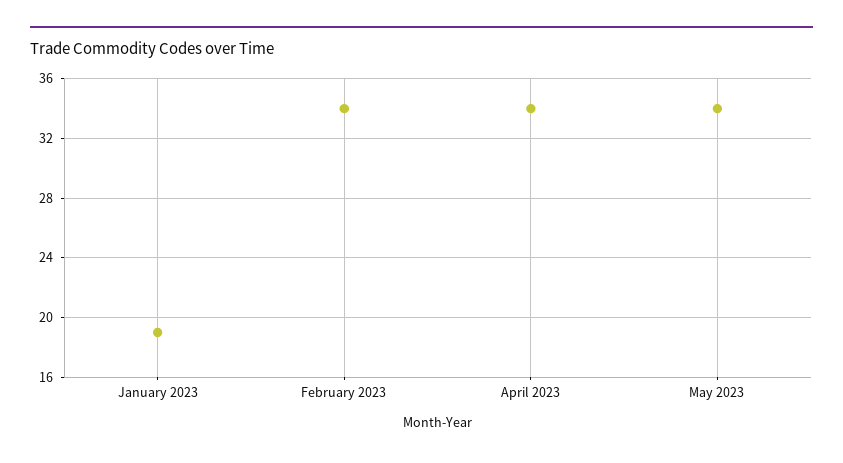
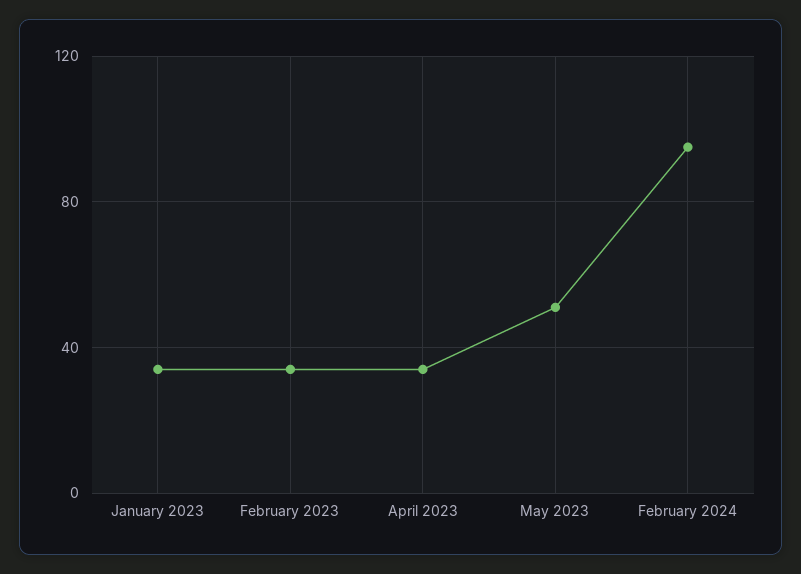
January 2023: 19 -> 35
May 2023: 34 -> 50
February 2024: none -> 95

